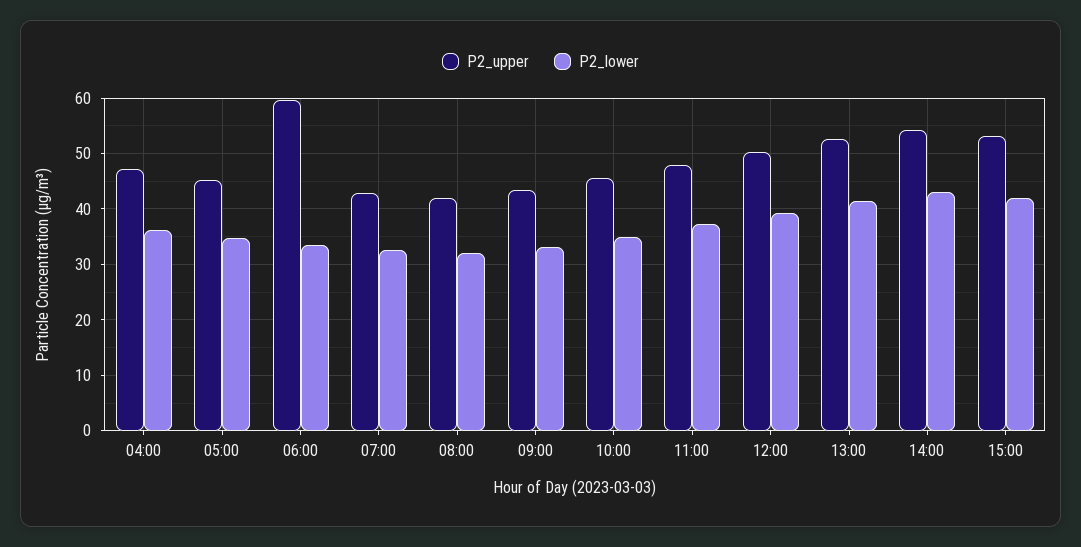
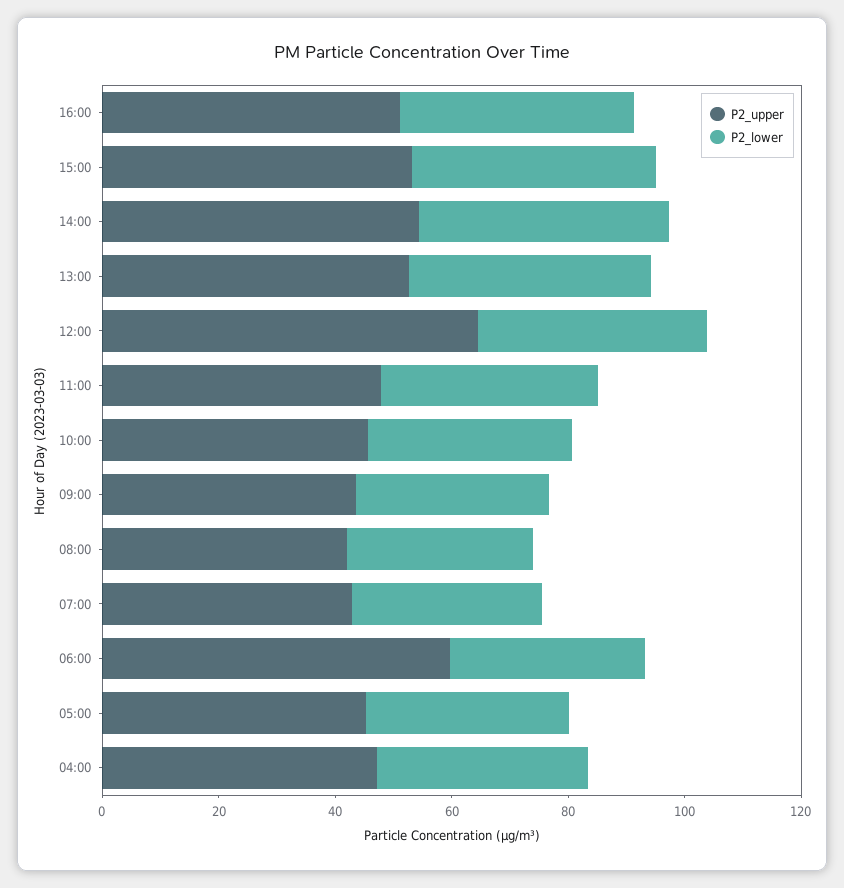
P2_upper, 12:00: 50 -> 65
P2_upper, 16:00: none -> 50
P2_lower, 16:00: none -> 40

